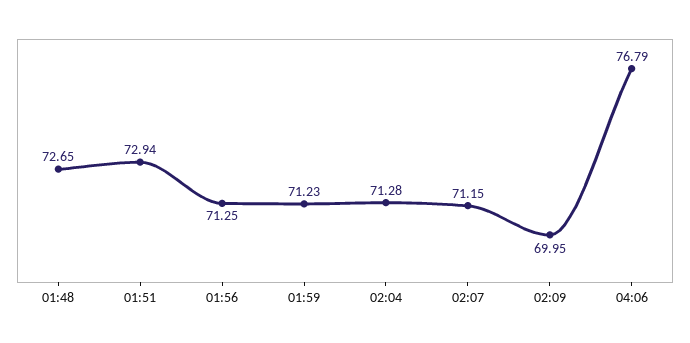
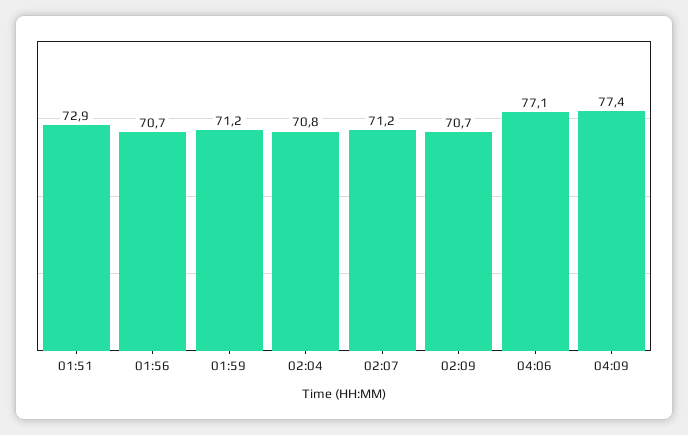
01:48: 72.65 -> none
01:56: 71.25 -> 70.7
02:04: 71.28 -> 70.8
02:09: 69.95 -> 70.7
04:06: 76.79 -> 77.1
04:09: none -> 77.4

